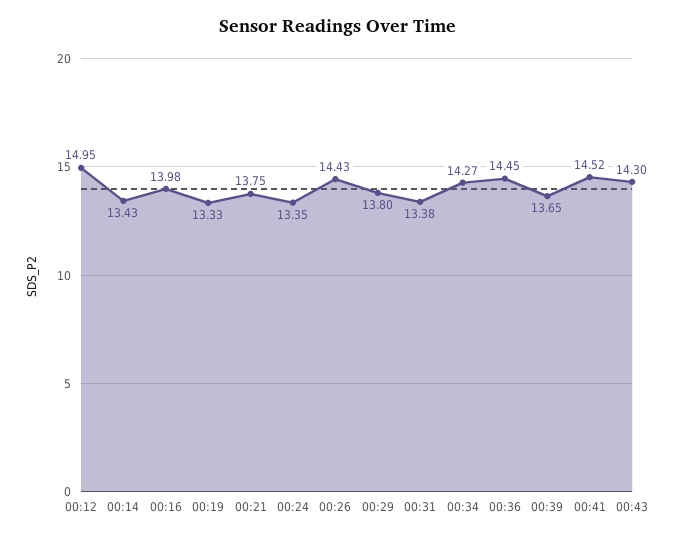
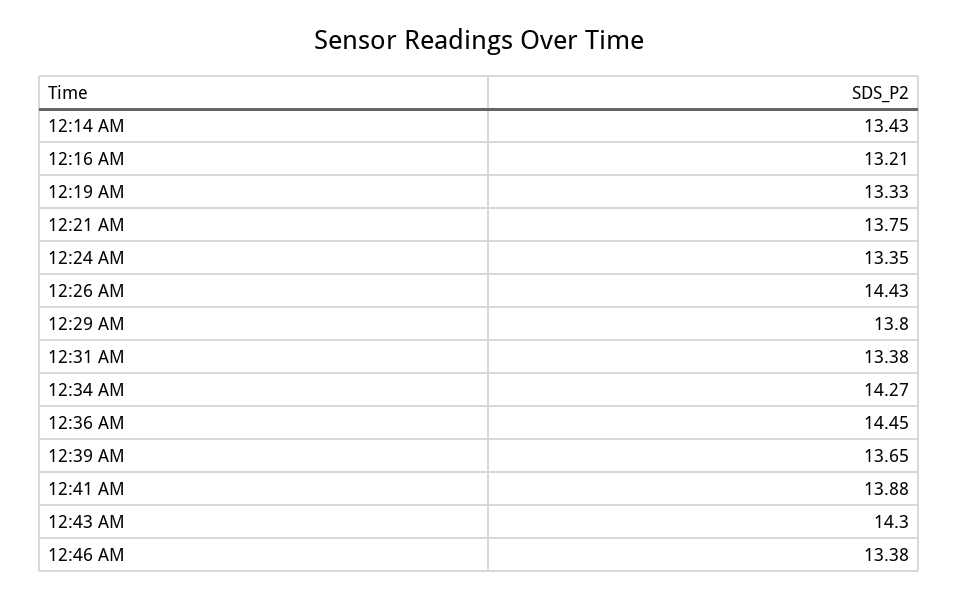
00:12: 14.95 -> none
00:16: 13.98 -> 13.21
00:41: 14.52 -> 13.88
12:46 AM: none -> 13.38

